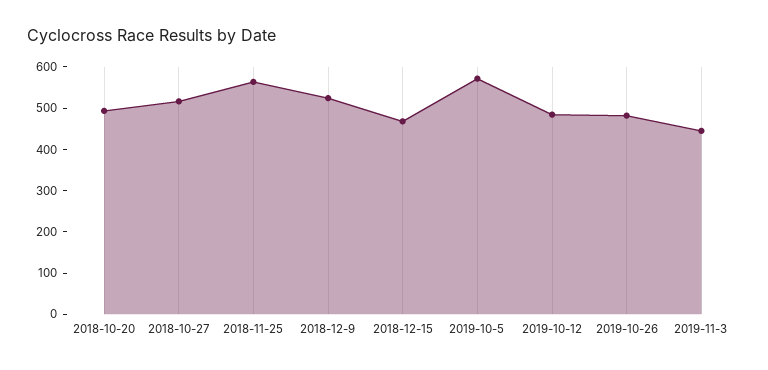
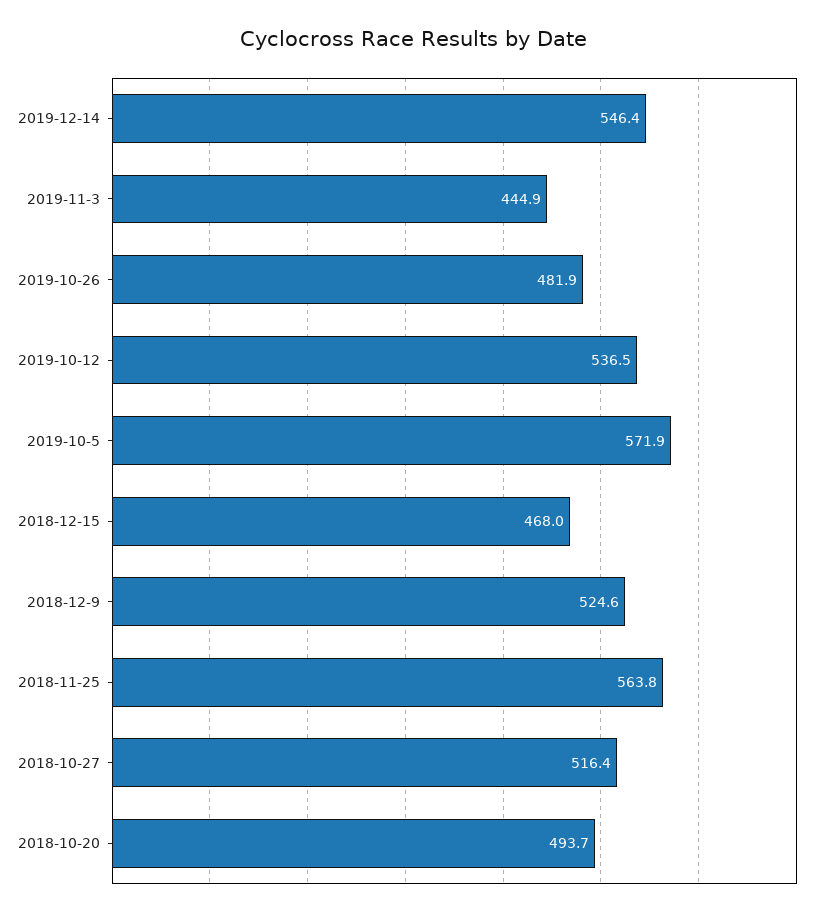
2019-10-12: 480 -> 536.5
2019-12-14: none -> 546.4

